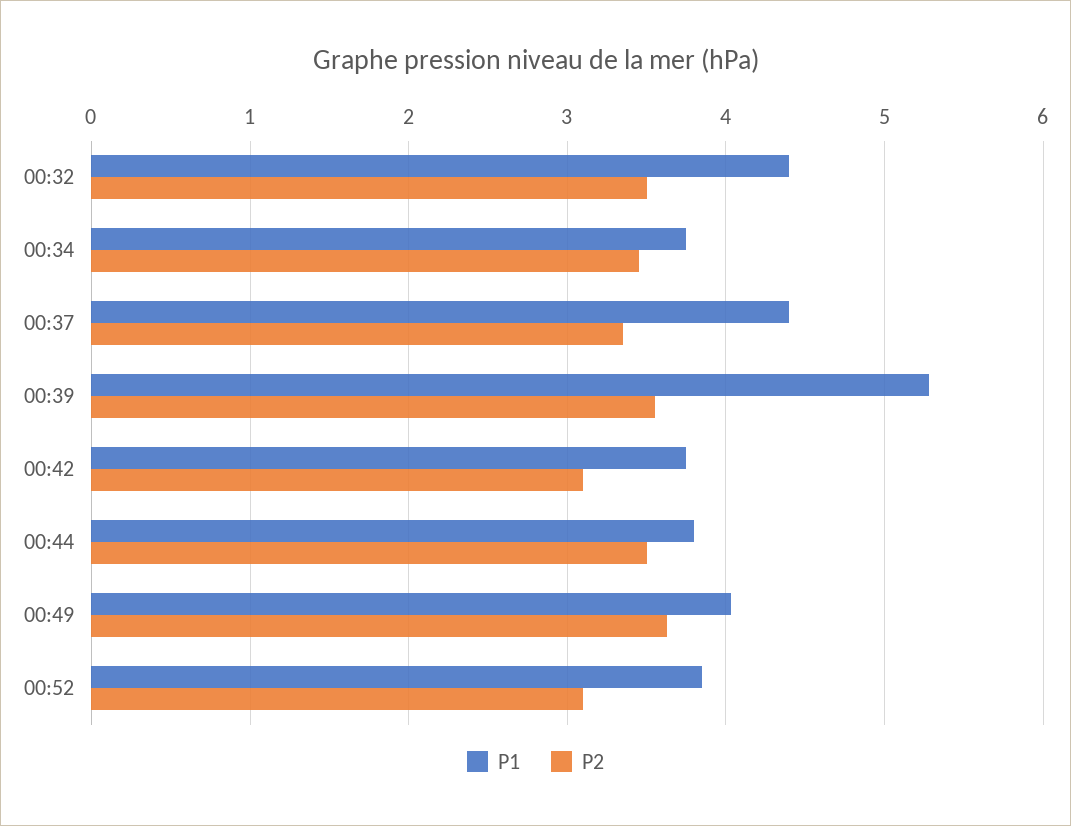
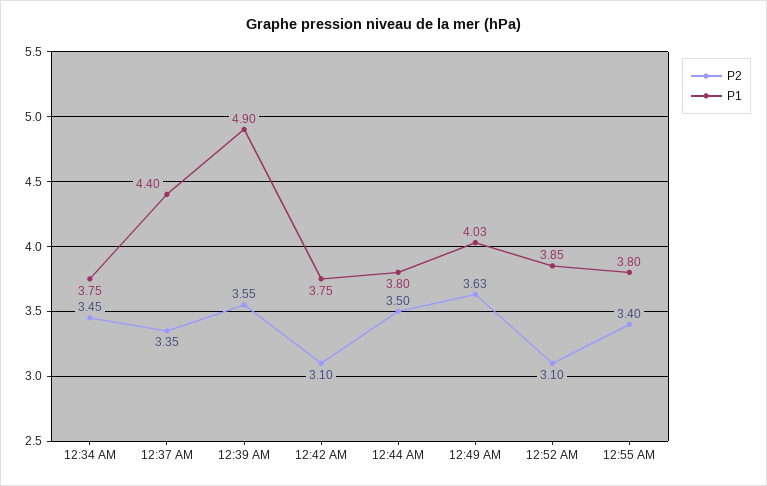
P1, 00:32: 4.4 -> none
P2, 00:32: 3.5 -> none
P1, 00:39: 5.3 -> 4.9
P2, 12:55 AM: none -> 3.4
P1, 12:55 AM: none -> 3.8

